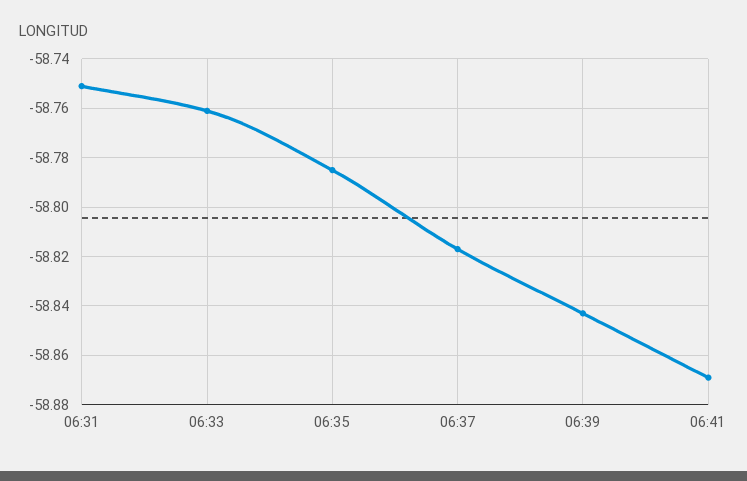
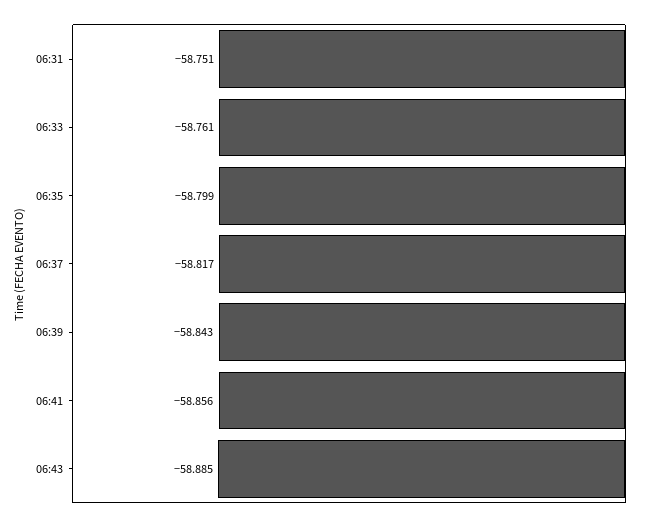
06:35: -58.785 -> -58.799
06:41: -58.87 -> -58.856
06:43: none -> -58.885

